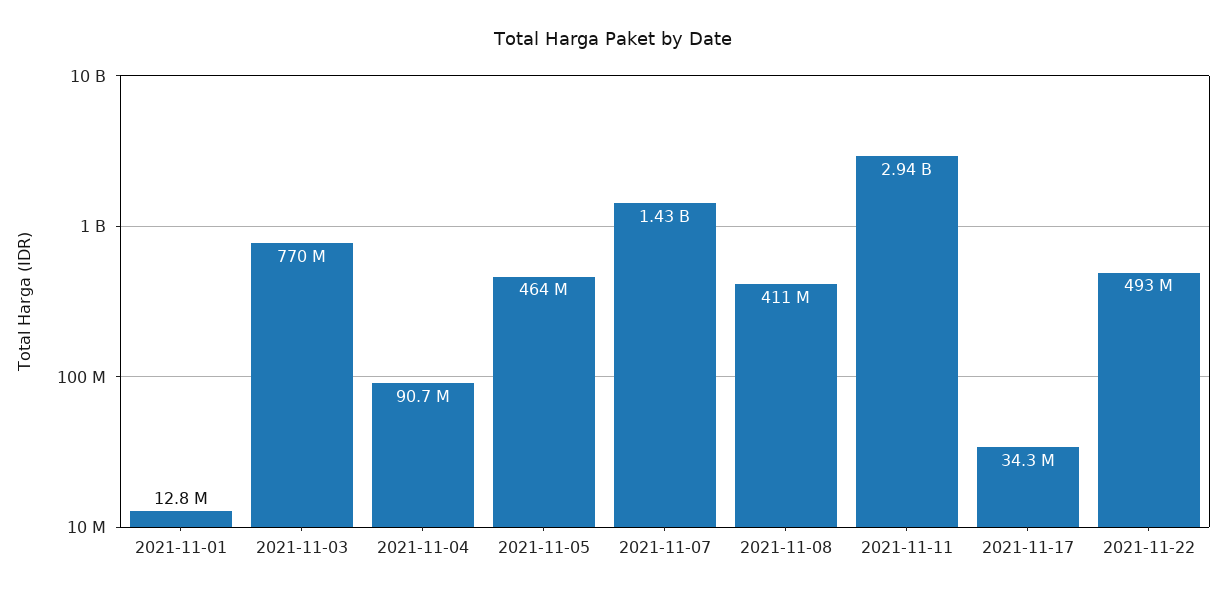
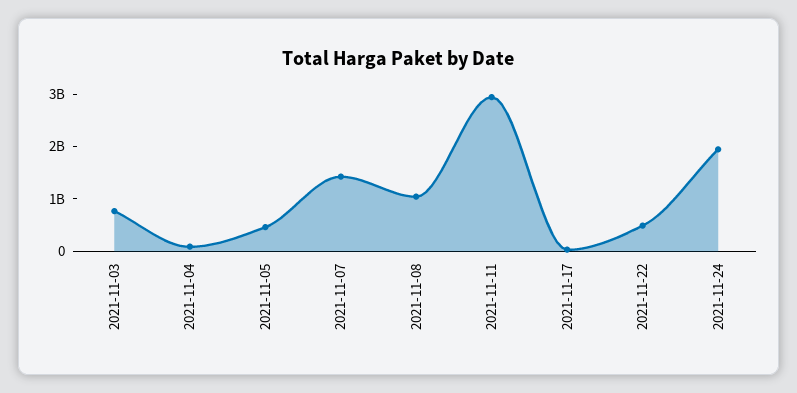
2021-11-01: 12800000 -> none
2021-11-08: 411000000 -> 1000000000
2021-11-24: none -> 2000000000

